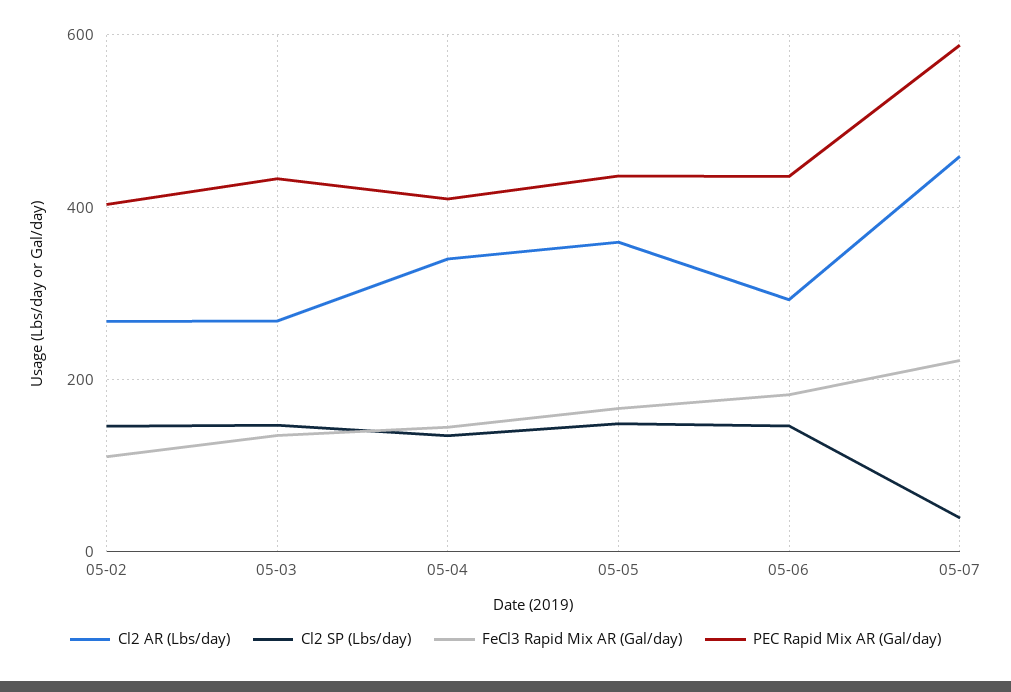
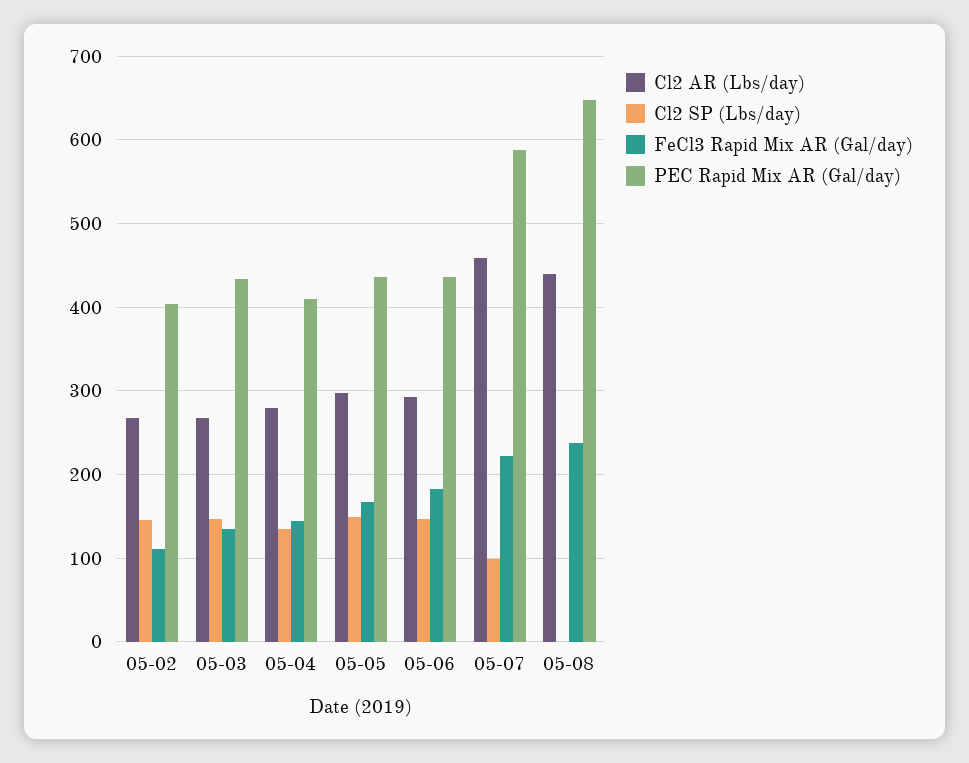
Cl2 AR (Lbs/day), 05-04: 340 -> 280
Cl2 AR (Lbs/day), 05-05: 360 -> 300
Cl2 SP (Lbs/day), 05-07: 40 -> 100
Cl2 AR (Lbs/day), 05-08: none -> 440
Cl2 SP (Lbs/day), 05-08: none -> 0
FeCl3 Rapid Mix AR (Gal/day), 05-08: none -> 240
PEC Rapid Mix AR (Gal/day), 05-08: none -> 650

